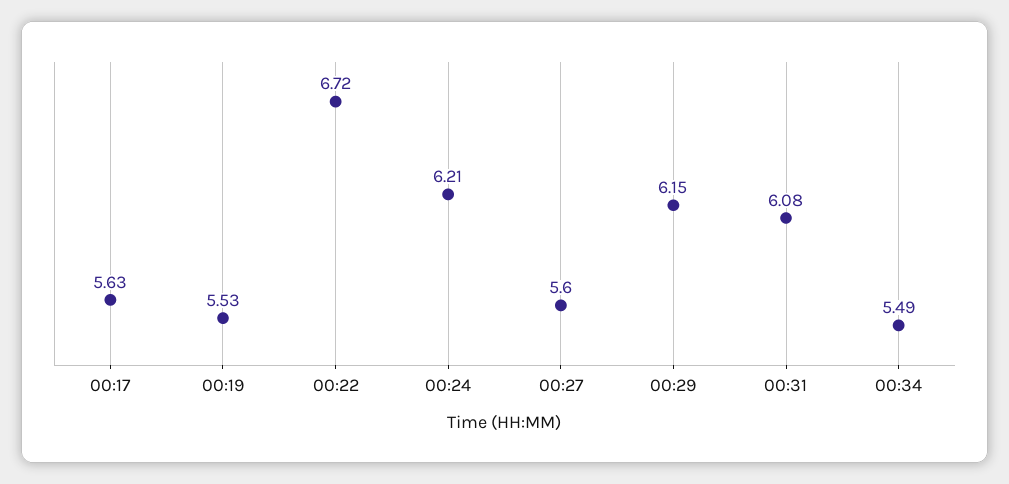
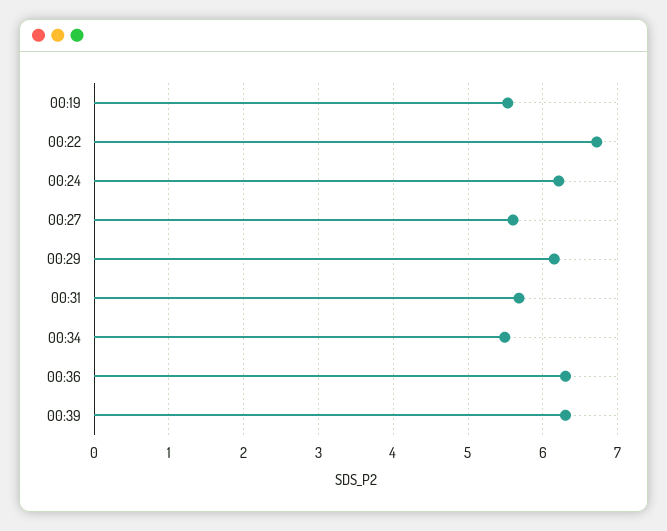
00:17: 5.63 -> none
00:31: 6.08 -> 5.7
00:36: none -> 6.3
00:39: none -> 6.3

